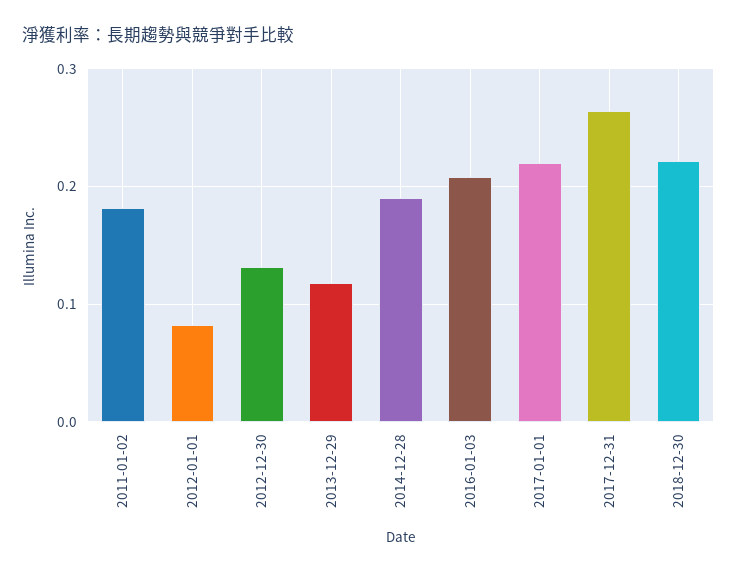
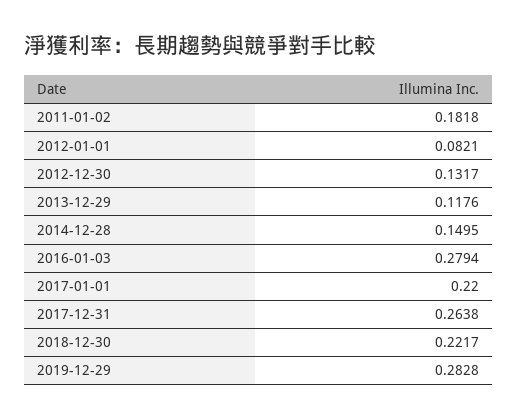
2014-12-28: 0.19 -> 0.1495
2016-01-03: 0.21 -> 0.2794
2019-12-29: none -> 0.2828

